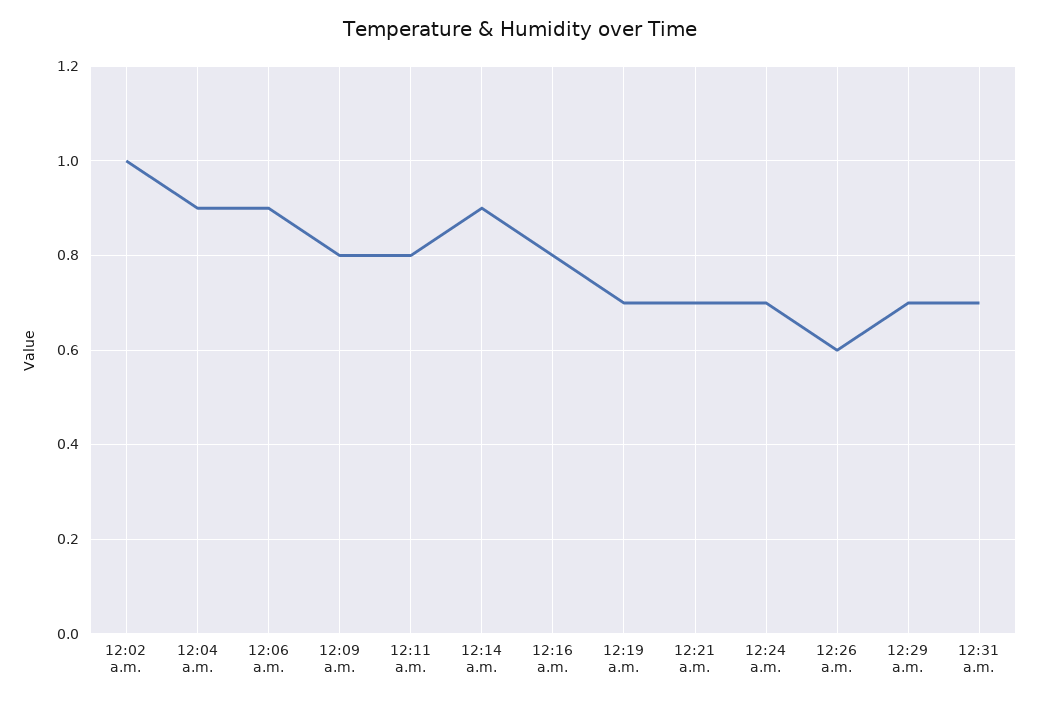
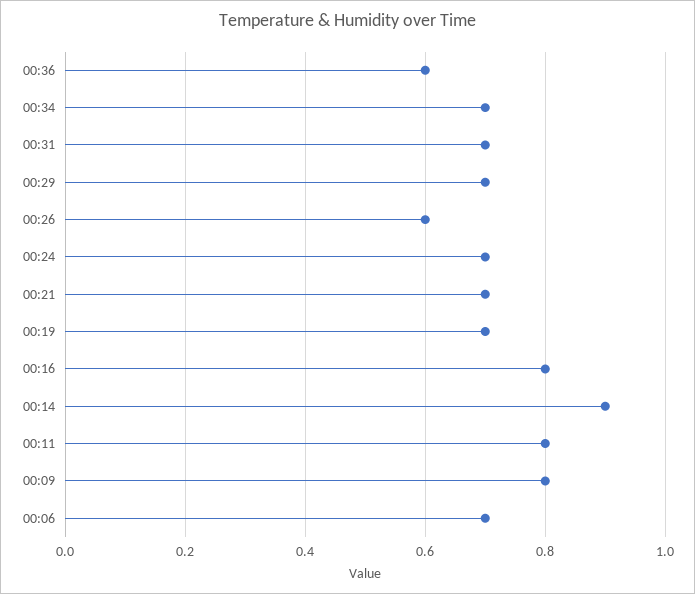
12:02 a.m.: 1 -> none
12:04 a.m.: 0.9 -> none
12:06 a.m.: 0.9 -> 0.7
00:36: none -> 0.6
00:34: none -> 0.7

